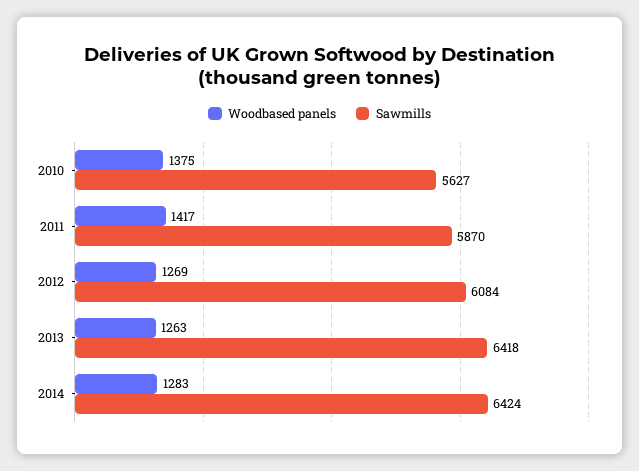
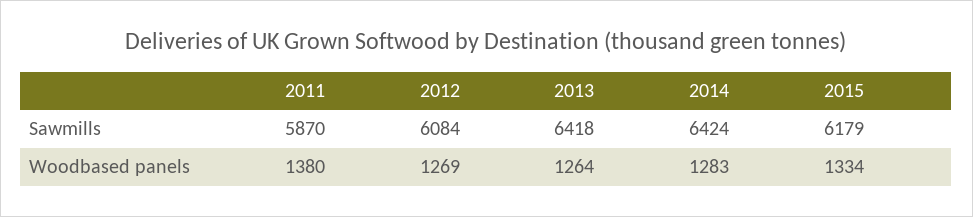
Woodbased panels, 2010: 1375 -> none
Sawmills, 2010: 5627 -> none
Woodbased panels, 2011: 1417 -> 1380
Woodbased panels, 2013: 1263 -> 1264
Sawmills, 2015: none -> 6179
Woodbased panels, 2015: none -> 1334

